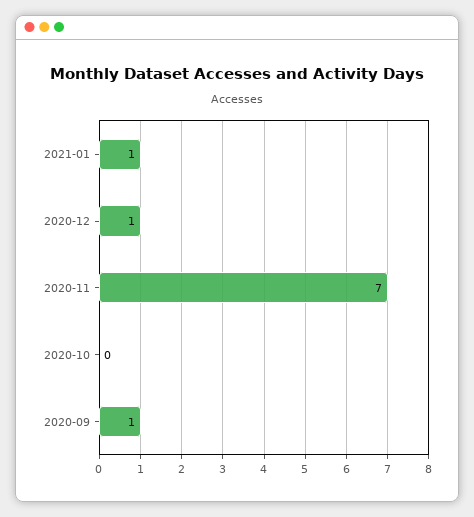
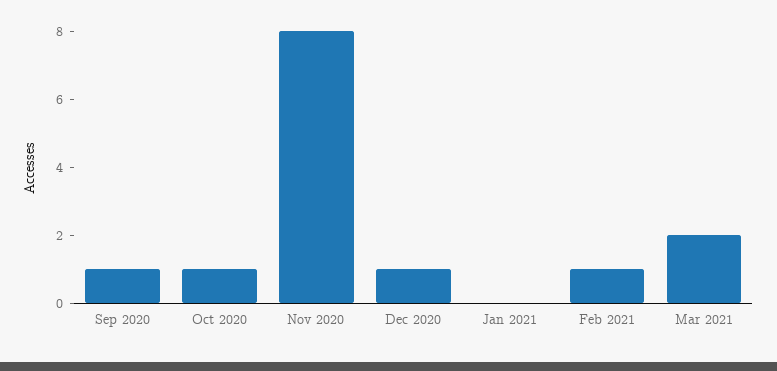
2021-01: 1 -> 0
2020-11: 7 -> 8
2020-10: 0 -> 1
Feb 2021: none -> 1
Mar 2021: none -> 2

